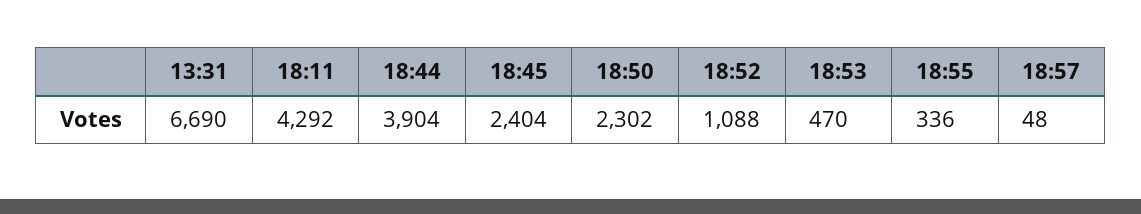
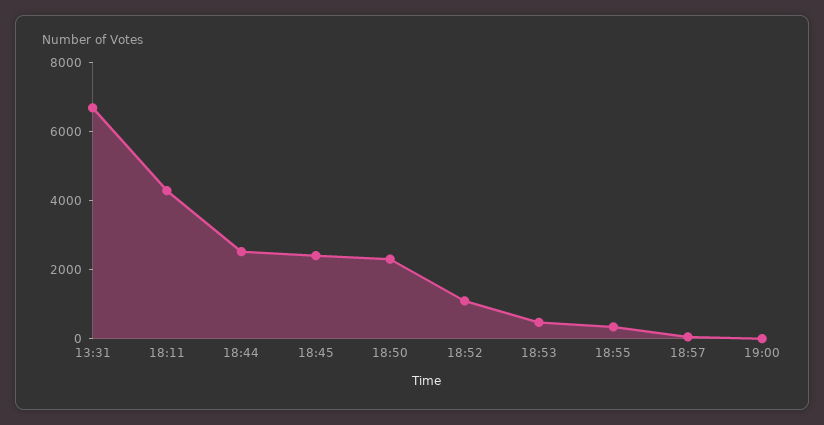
18:44: 3904 -> 2500
19:00: none -> 0

